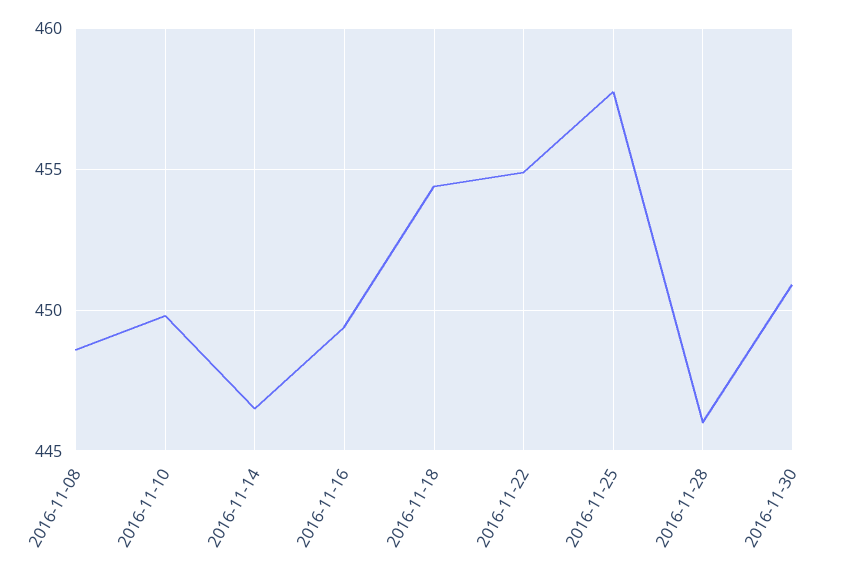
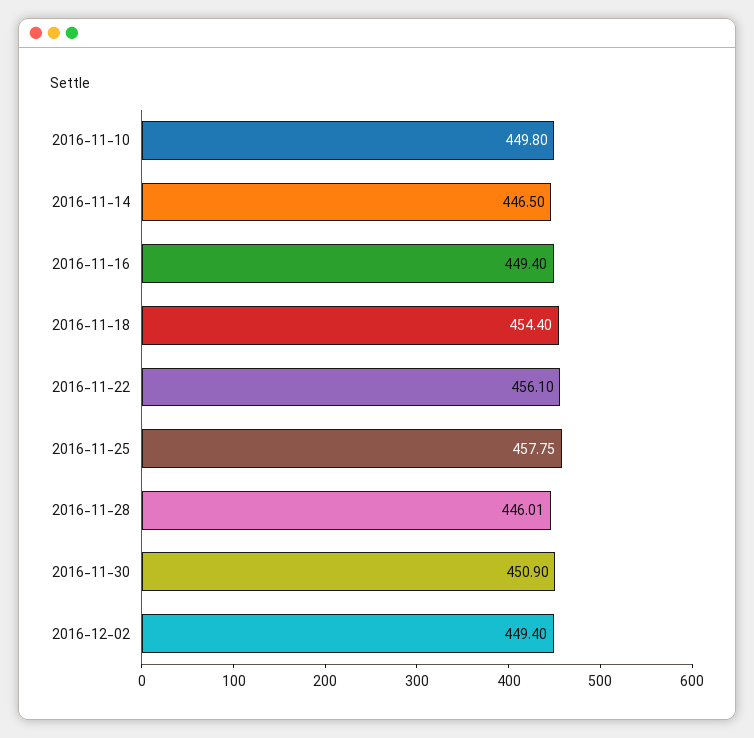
2016-11-08: 448.5 -> none
2016-11-22: 455 -> 456.1
2016-12-02: none -> 449.4

